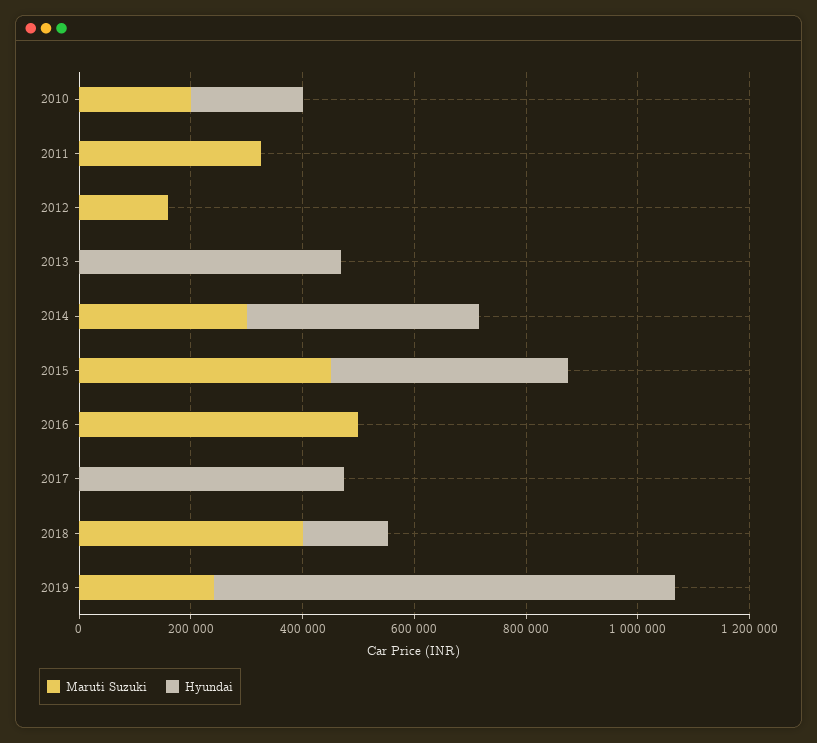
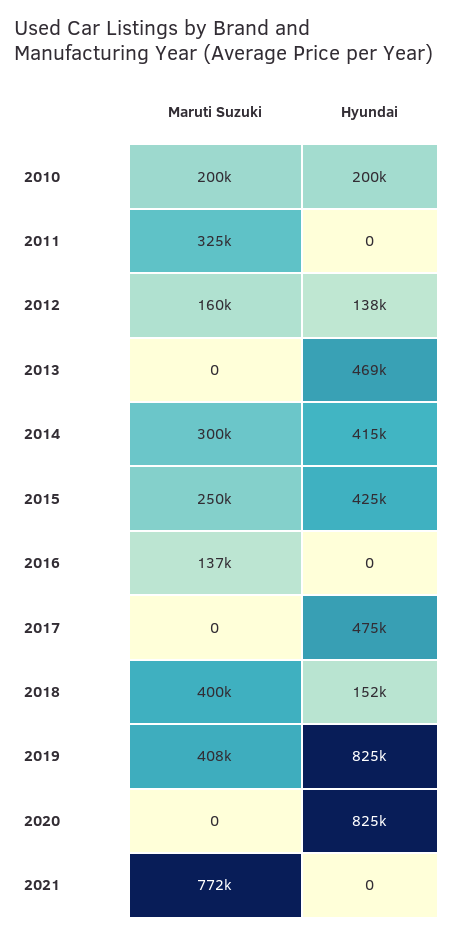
Hyundai, 2012: 0 -> 138000
Maruti Suzuki, 2015: 450000 -> 250000
Maruti Suzuki, 2016: 500000 -> 137000
Maruti Suzuki, 2019: 250000 -> 408000
Maruti Suzuki, 2020: none -> 0
Hyundai, 2020: none -> 825000
Maruti Suzuki, 2021: none -> 772000
Hyundai, 2021: none -> 0

